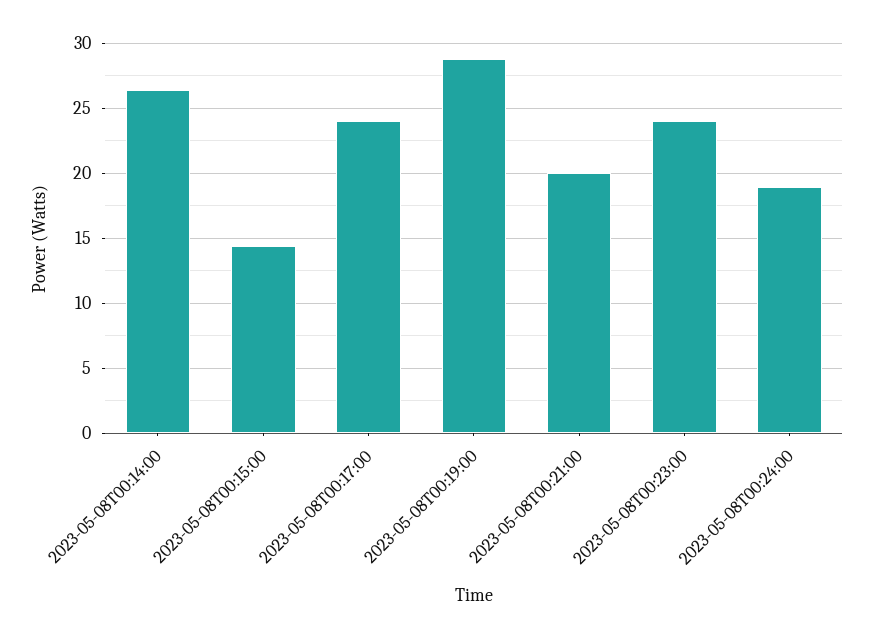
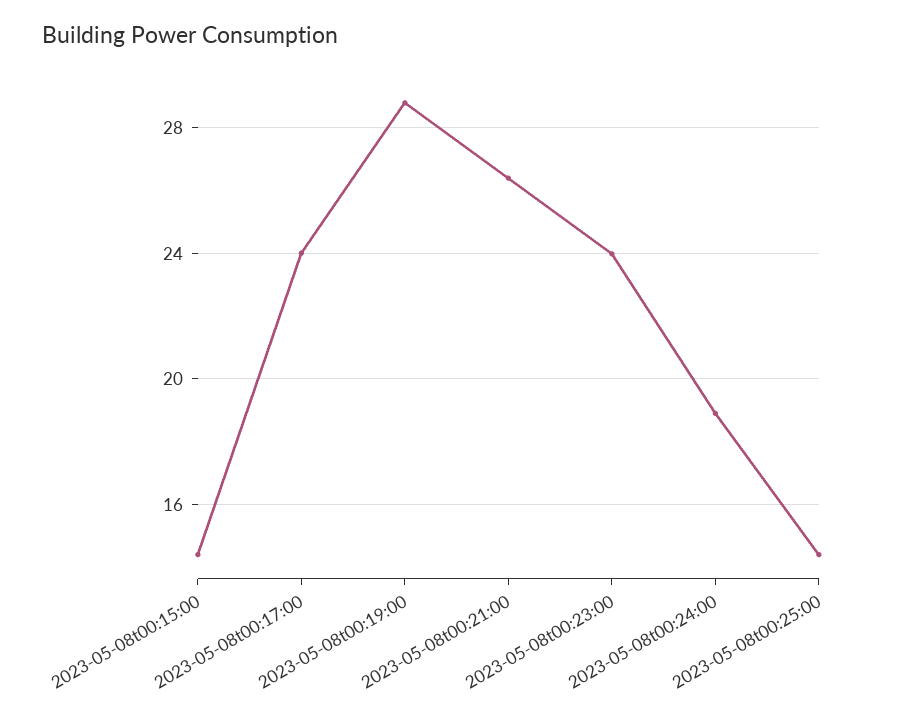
2023-05-08T00:14:00: 26.5 -> none
2023-05-08T00:21:00: 20 -> 26.5
2023-05-08t00:25:00: none -> 14.5

